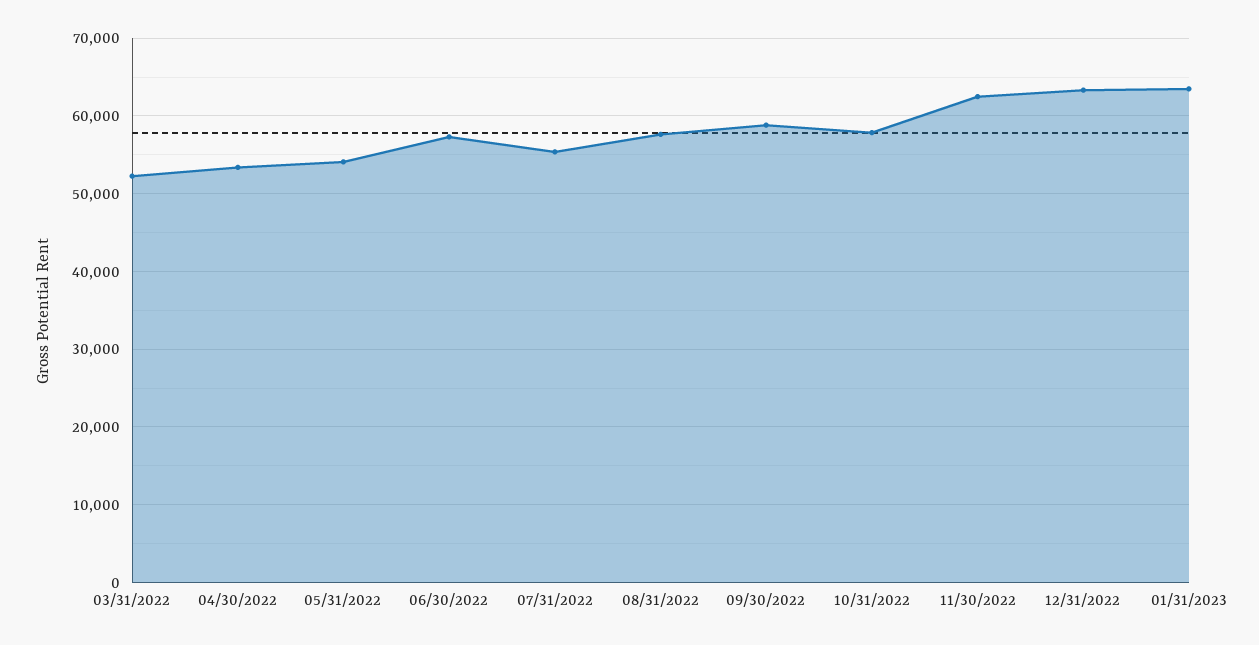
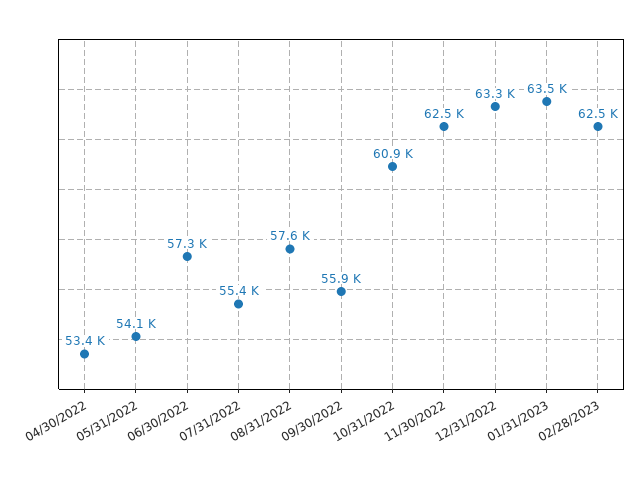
03/31/2022: 52000 -> none
09/30/2022: 59000 -> 55900
10/31/2022: 58000 -> 60900
02/28/2023: none -> 62500

